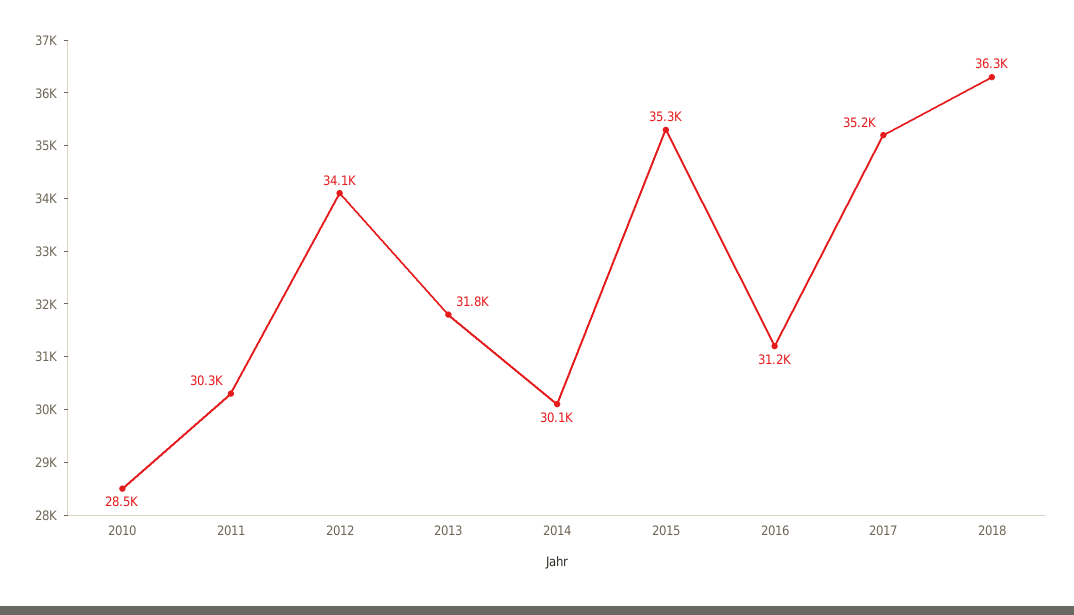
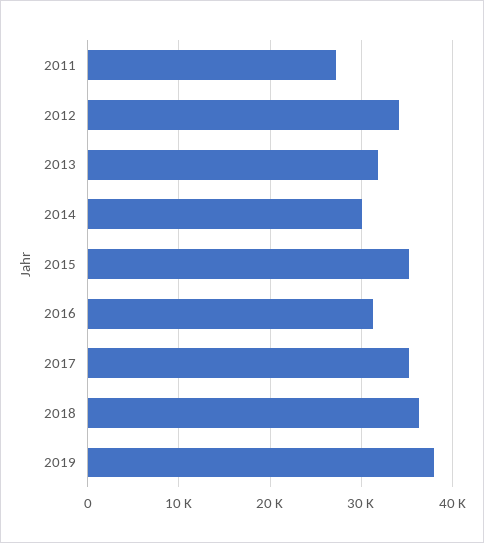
2010: 28500 -> none
2011: 30300 -> 27000
2019: none -> 38000

